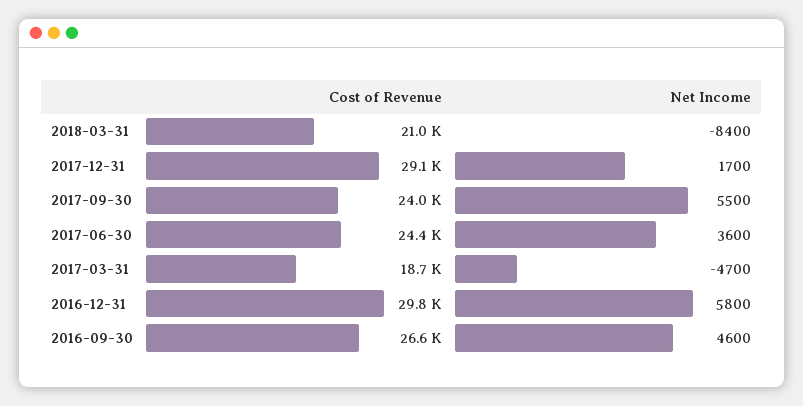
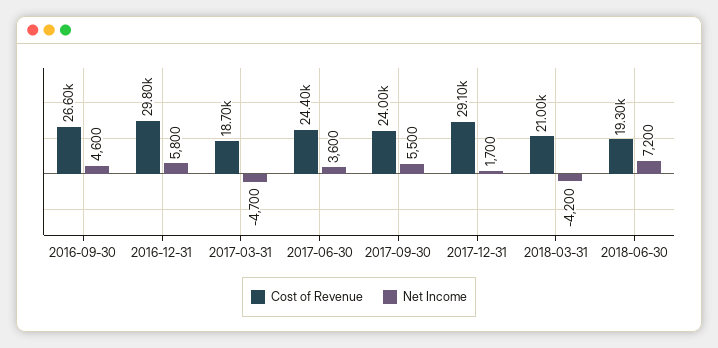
Net Income, 2018-03-31: -8400 -> -4200
Cost of Revenue, 2018-06-30: none -> 19300
Net Income, 2018-06-30: none -> 7200

